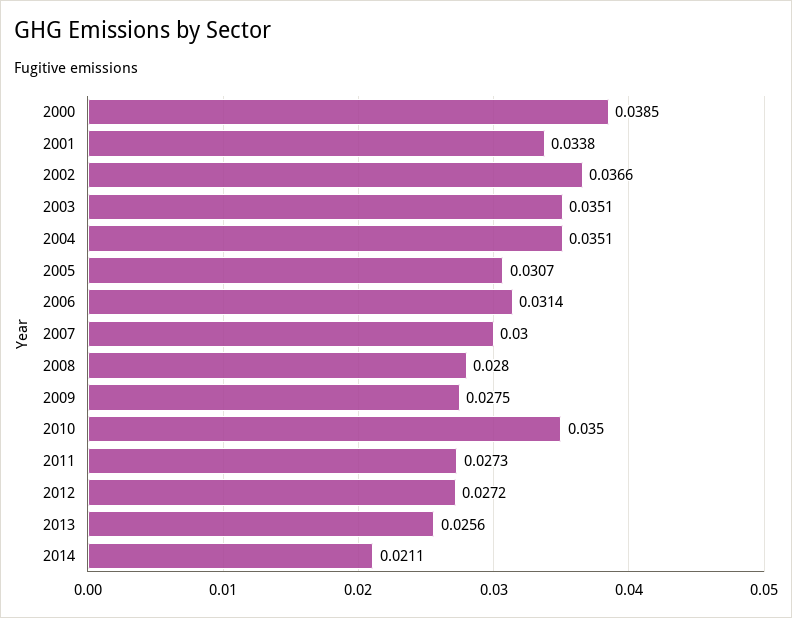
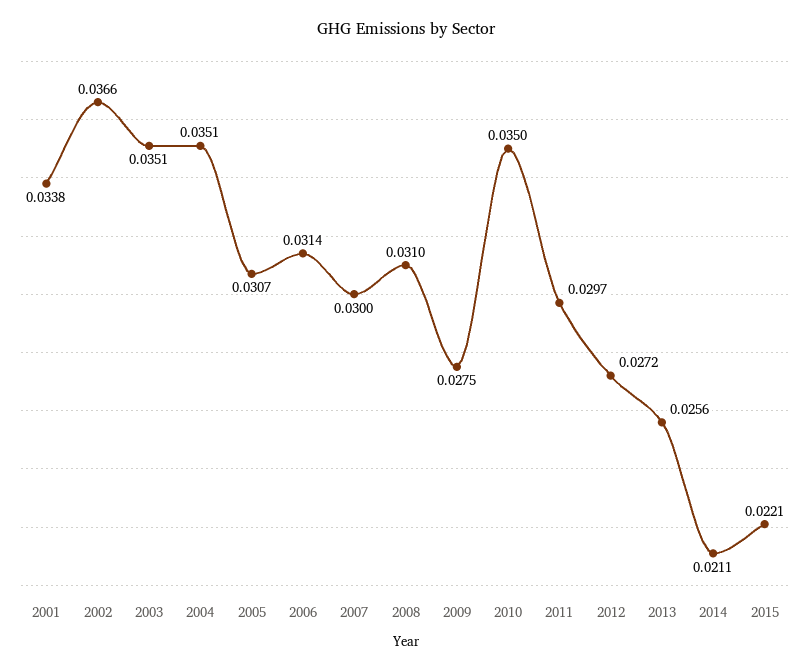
2000: 0.0385 -> none
2008: 0.028 -> 0.031
2011: 0.0273 -> 0.0297
2015: none -> 0.0221

